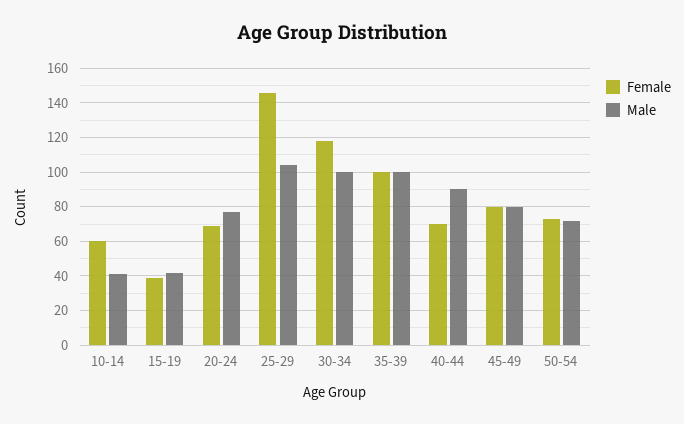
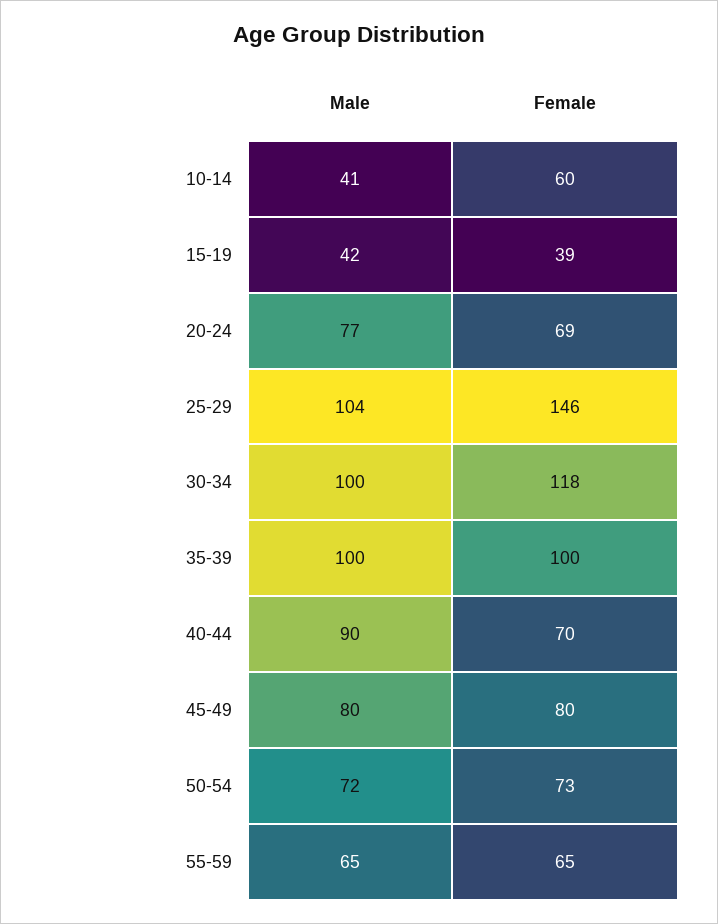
Male, 55-59: none -> 65
Female, 55-59: none -> 65

